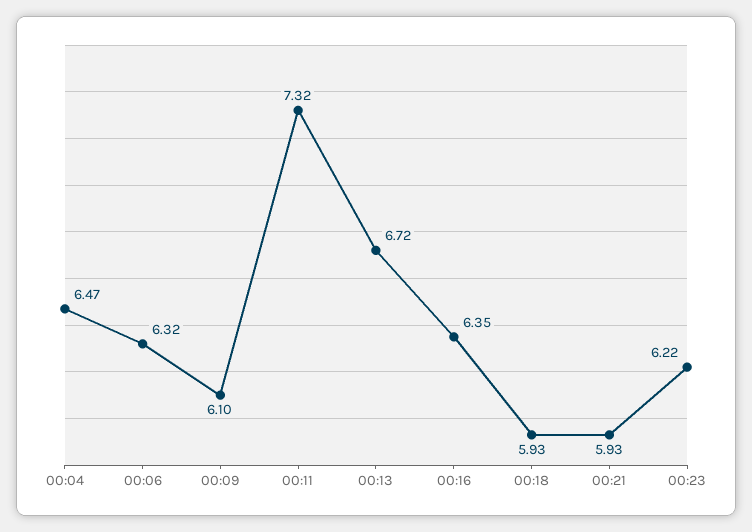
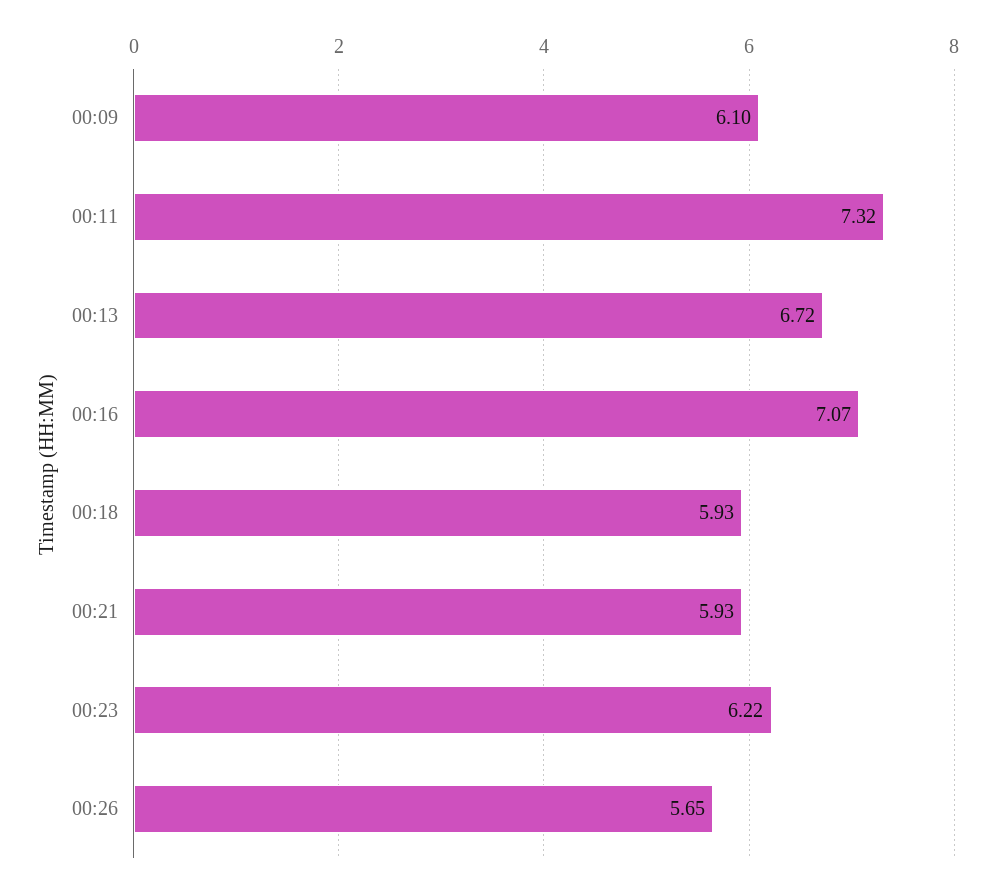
00:04: 6.47 -> none
00:06: 6.32 -> none
00:16: 6.35 -> 7.07
00:26: none -> 5.65

